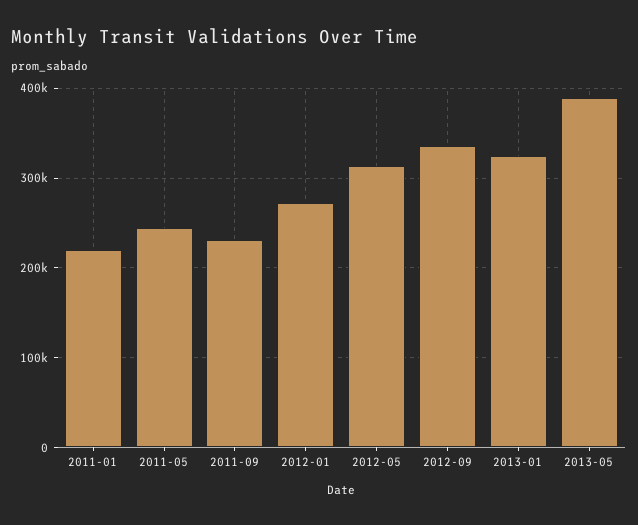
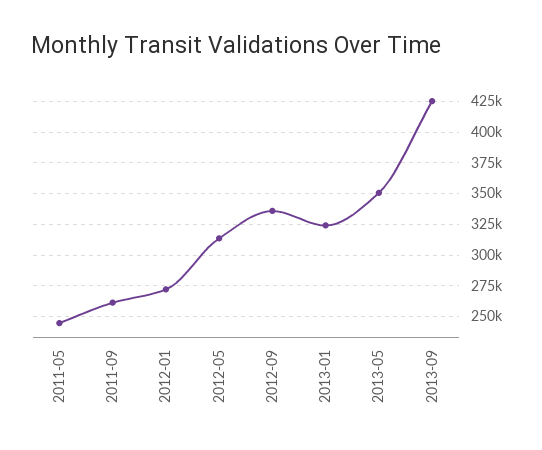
2011-01: 220000 -> none
2011-09: 230000 -> 260000
2013-05: 390000 -> 350000
2013-09: none -> 425000

